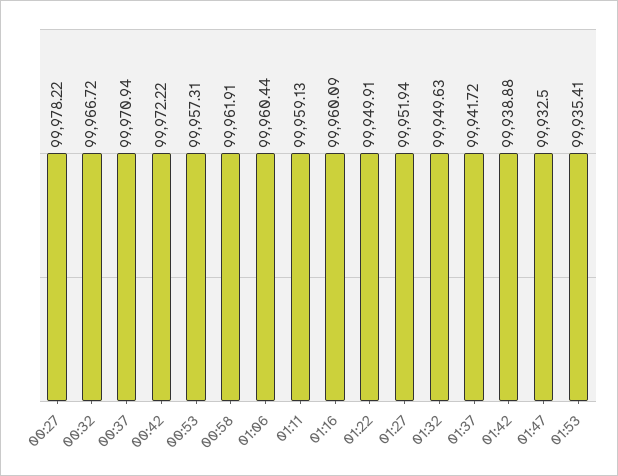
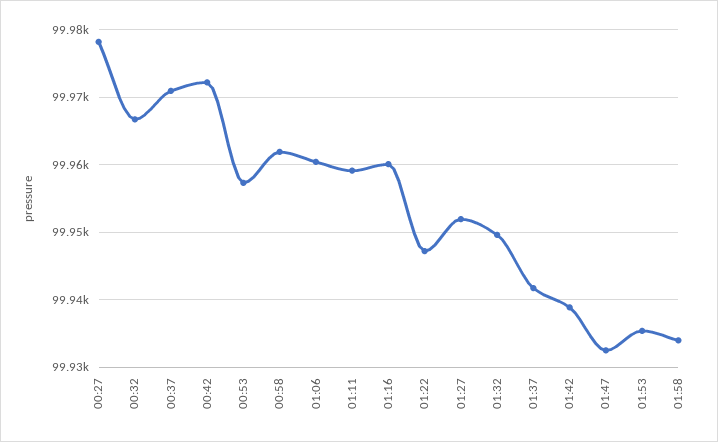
01:22: 99949.91 -> 99947
01:58: none -> 99934

